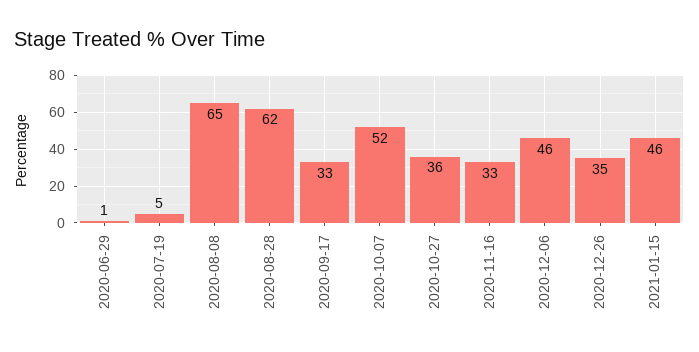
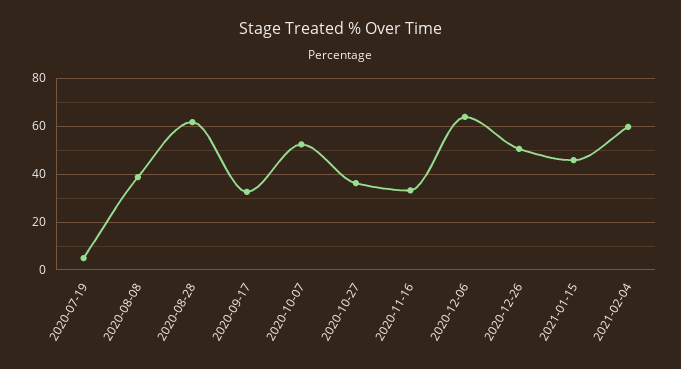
2020-06-29: 1 -> none
2020-08-08: 65 -> 40
2020-12-06: 46 -> 65
2020-12-26: 35 -> 50
2021-02-04: none -> 60

